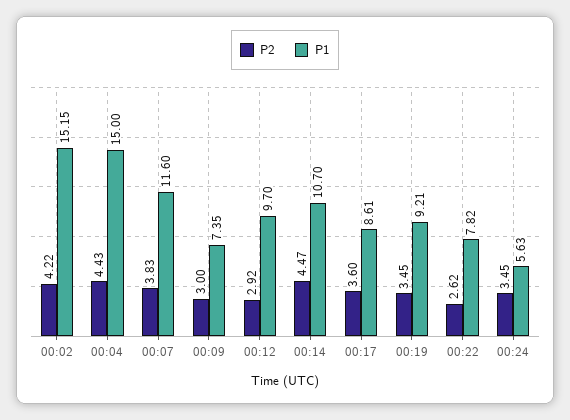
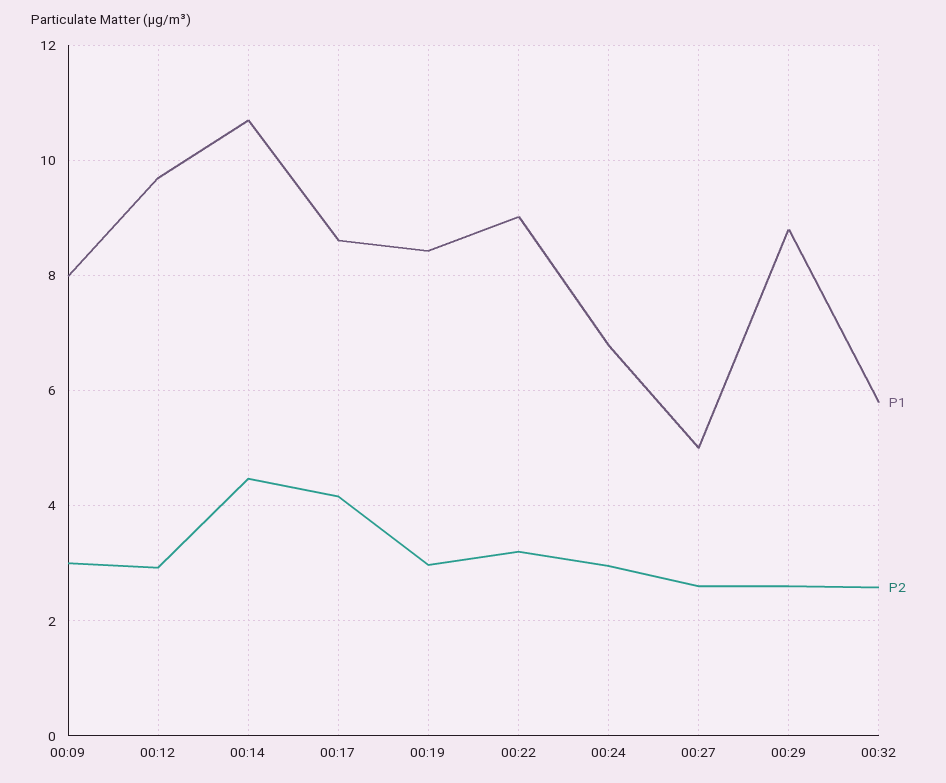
P2, 00:02: 4.22 -> none
P1, 00:02: 15.15 -> none
P2, 00:04: 4.43 -> none
P1, 00:04: 15 -> none
P2, 00:07: 3.83 -> none
P1, 00:07: 11.6 -> none
P1, 00:09: 7.35 -> 8
P2, 00:17: 3.6 -> 4.2
P2, 00:19: 3.45 -> 3
P1, 00:19: 9.21 -> 8.4
P2, 00:22: 2.62 -> 3.2
P1, 00:22: 7.82 -> 9
P2, 00:24: 3.45 -> 3
P1, 00:24: 5.63 -> 6.8
P1, 00:27: none -> 5
P2, 00:27: none -> 2.6
P1, 00:29: none -> 8.8
P2, 00:29: none -> 2.6
P1, 00:32: none -> 5.8
P2, 00:32: none -> 2.6

